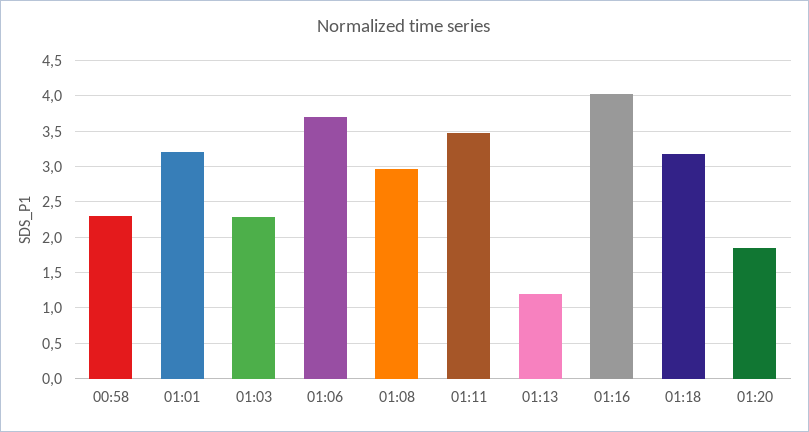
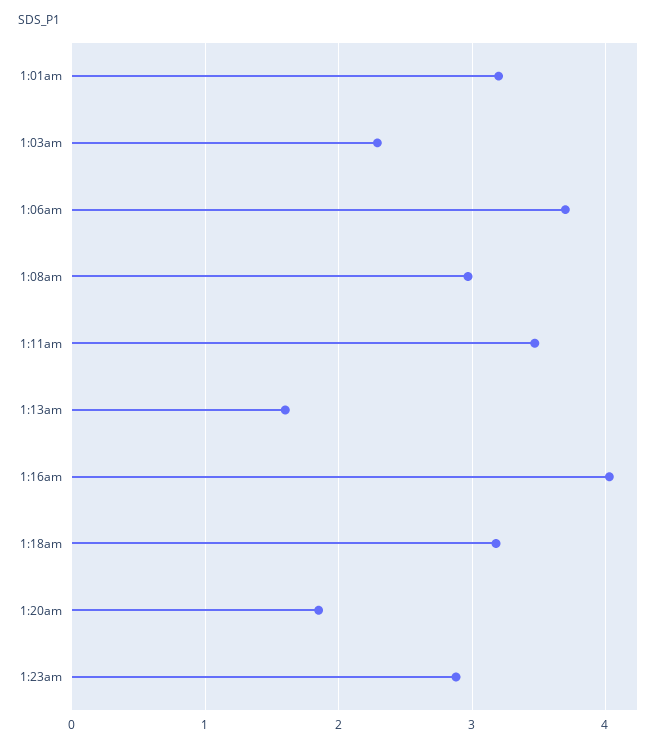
00:58: 2.3 -> none
01:13: 1.2 -> 1.6
1:23am: none -> 2.9

